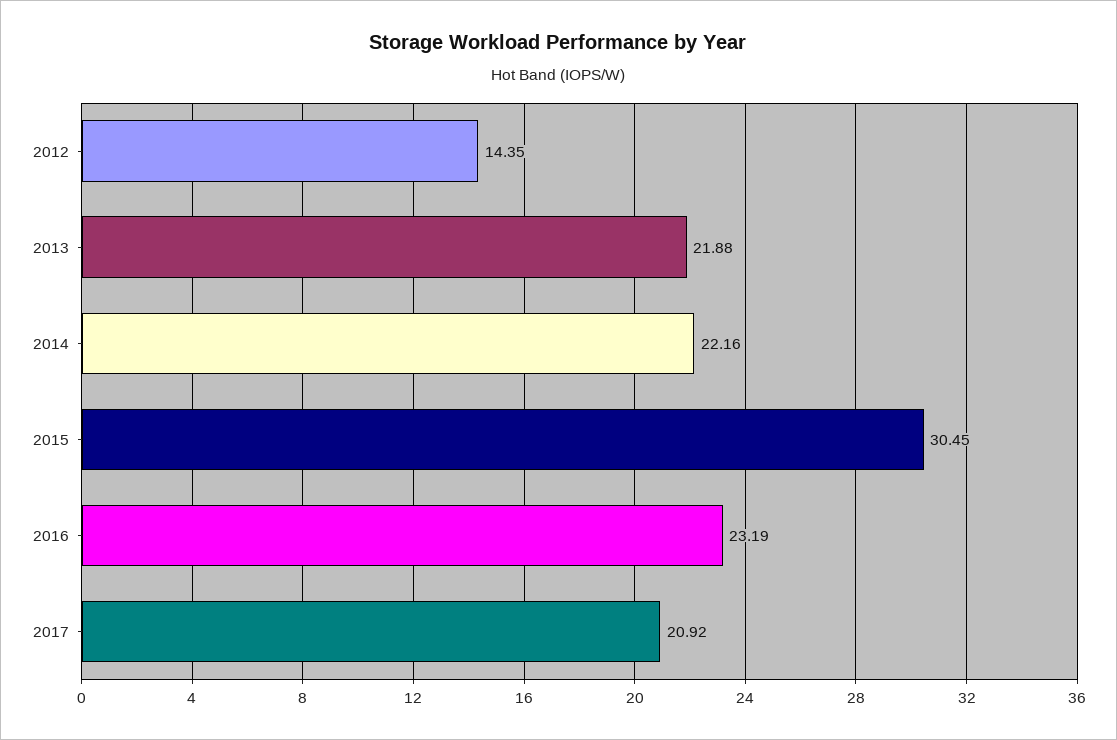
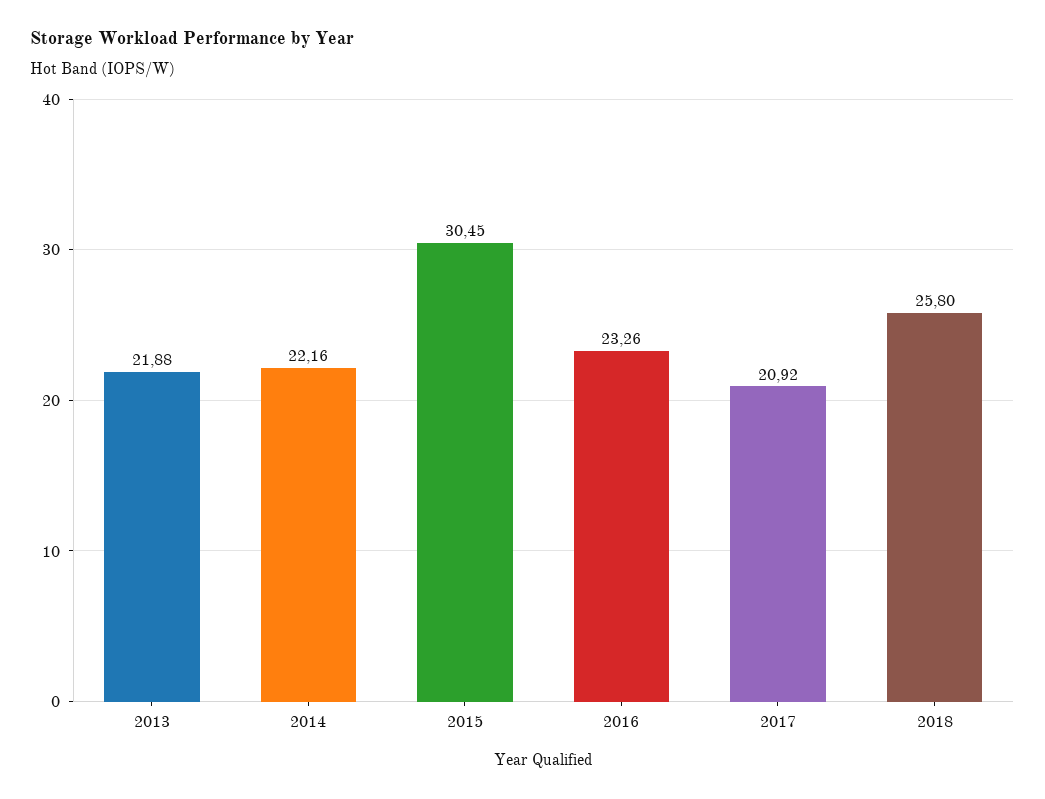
2012: 14.35 -> none
2016: 23.19 -> 23.26
2018: none -> 25.8

